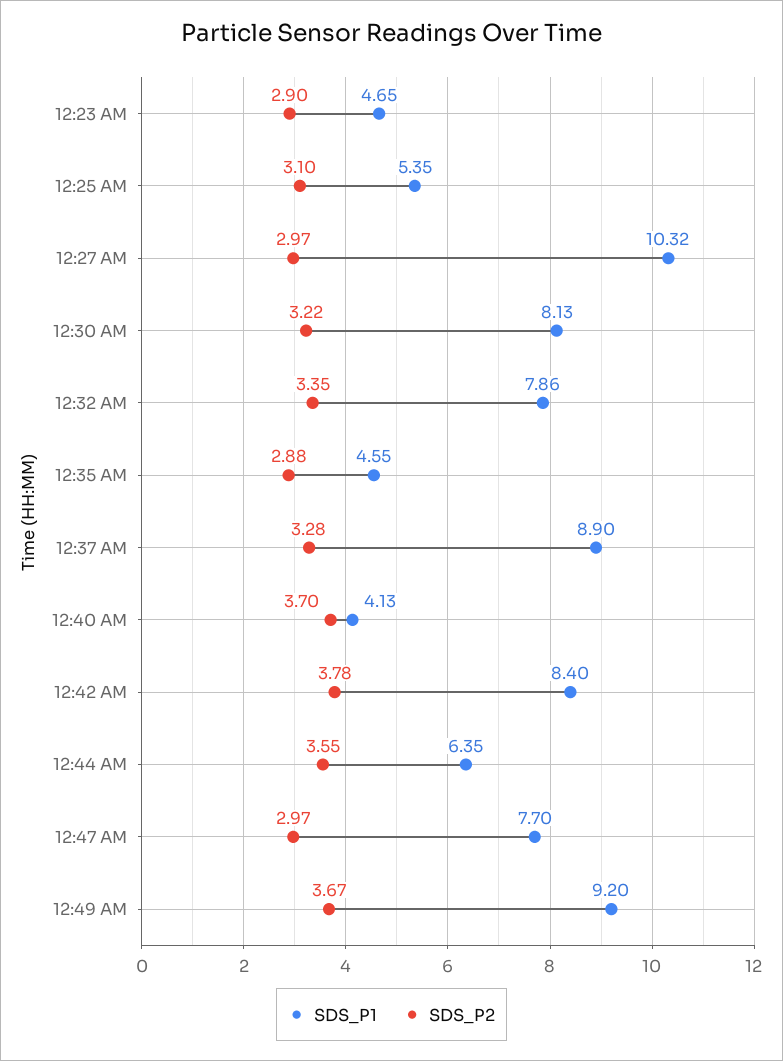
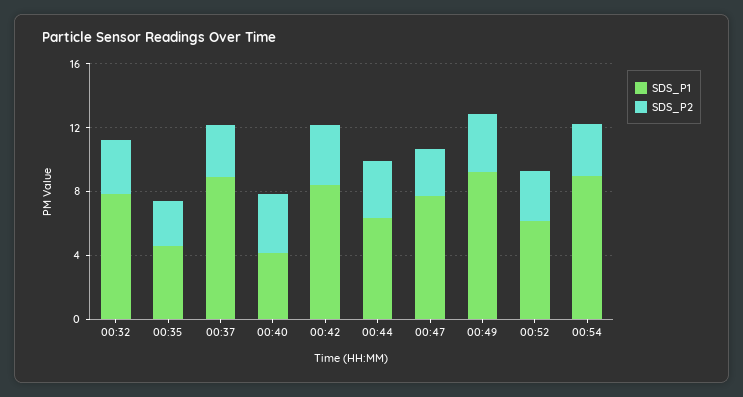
SDS_P1, 12:23 AM: 4.65 -> none
SDS_P2, 12:23 AM: 2.9 -> none
SDS_P1, 12:25 AM: 5.35 -> none
SDS_P2, 12:25 AM: 3.1 -> none
SDS_P1, 12:27 AM: 10.32 -> none
SDS_P2, 12:27 AM: 2.97 -> none
SDS_P1, 12:30 AM: 8.13 -> none
SDS_P2, 12:30 AM: 3.22 -> none
SDS_P1, 00:52: none -> 6
SDS_P2, 00:52: none -> 3
SDS_P1, 00:54: none -> 9
SDS_P2, 00:54: none -> 3

